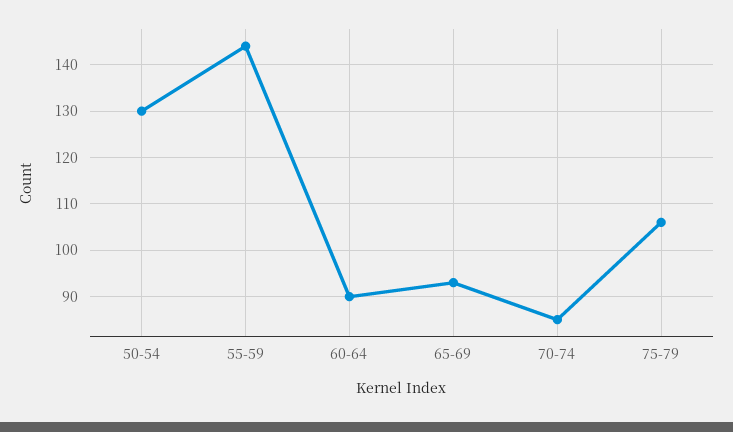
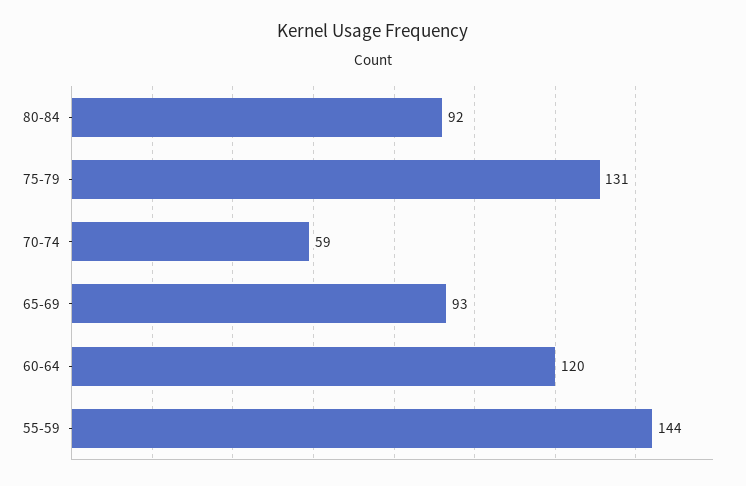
50-54: 130 -> none
60-64: 90 -> 120
70-74: 85 -> 59
75-79: 105 -> 131
80-84: none -> 92

